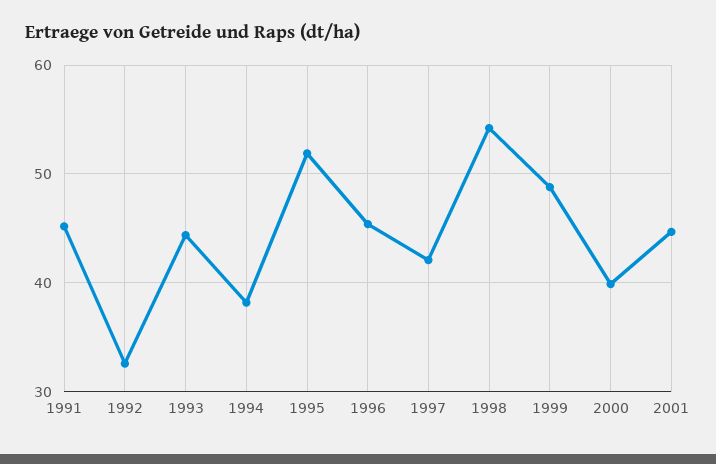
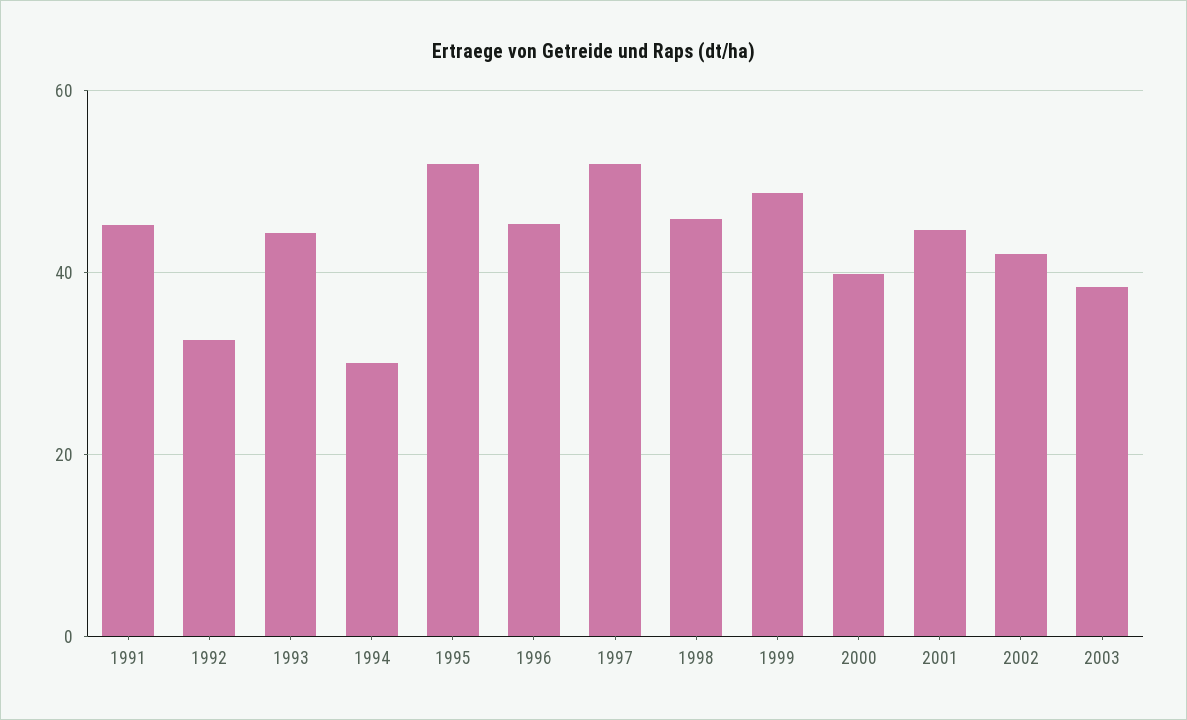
1994: 38 -> 30
1997: 42 -> 52
1998: 54 -> 46
2002: none -> 42
2003: none -> 38

